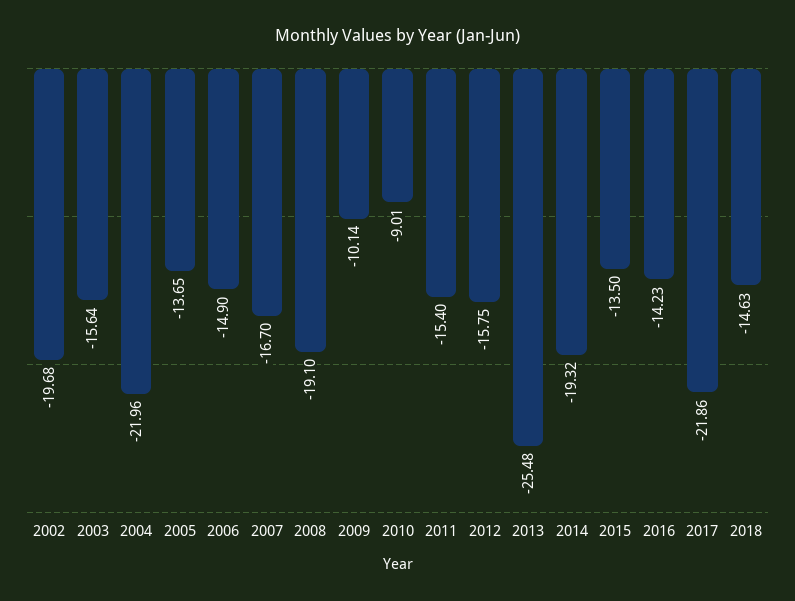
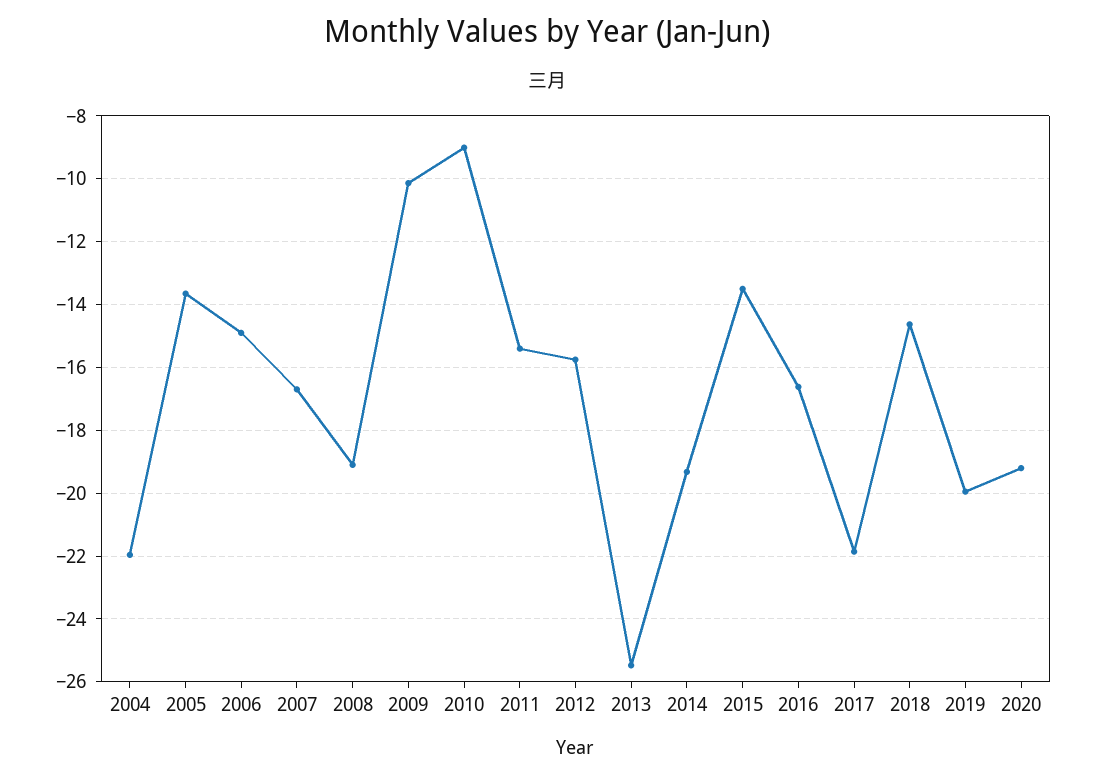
2002: -19.68 -> none
2003: -15.64 -> none
2016: -14.23 -> -16.6
2019: none -> -20
2020: none -> -19.2

